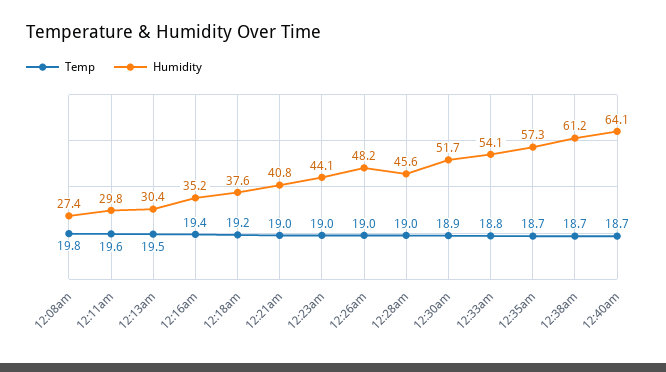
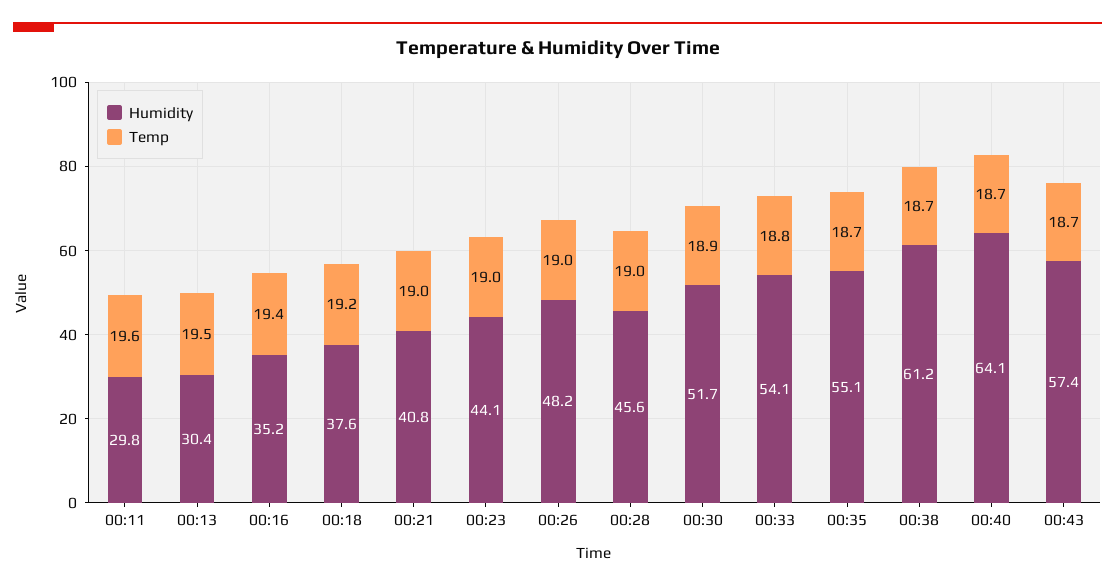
Temp, 12:08am: 19.8 -> none
Humidity, 12:08am: 27.4 -> none
Humidity, 12:35am: 57.3 -> 55.1
Humidity, 00:43: none -> 57.4
Temp, 00:43: none -> 18.7

